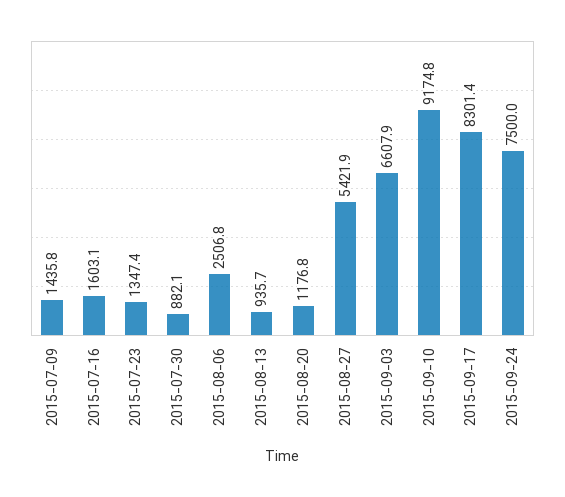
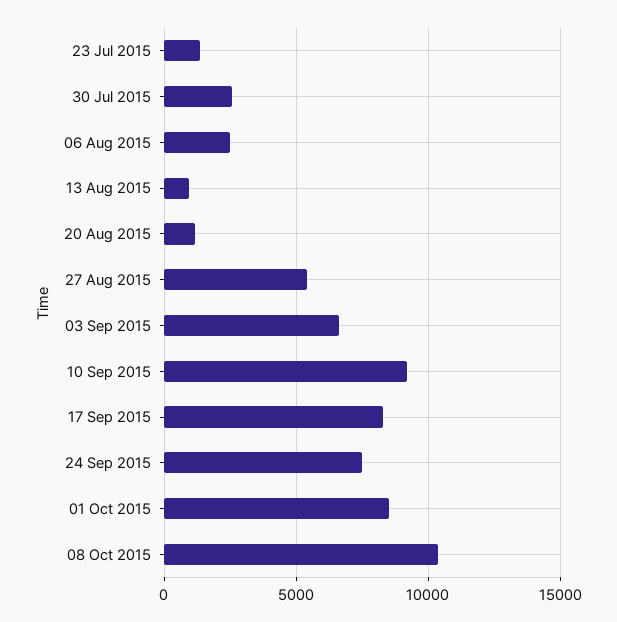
2015-07-09: 1435.8 -> none
2015-07-16: 1603.1 -> none
2015-07-30: 882.1 -> 2500
01 Oct 2015: none -> 8500
08 Oct 2015: none -> 10500

